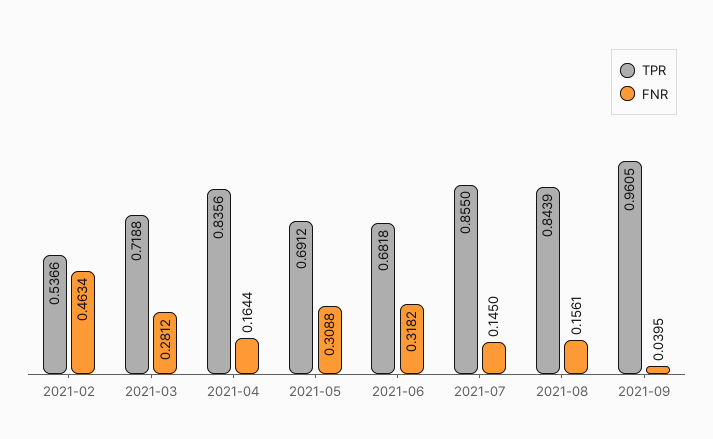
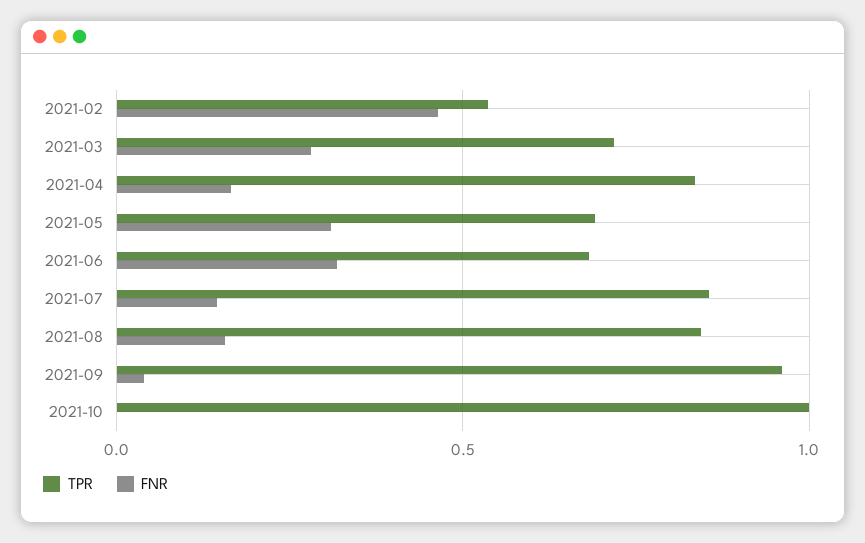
TPR, 2021-10: none -> 1
FNR, 2021-10: none -> 0

